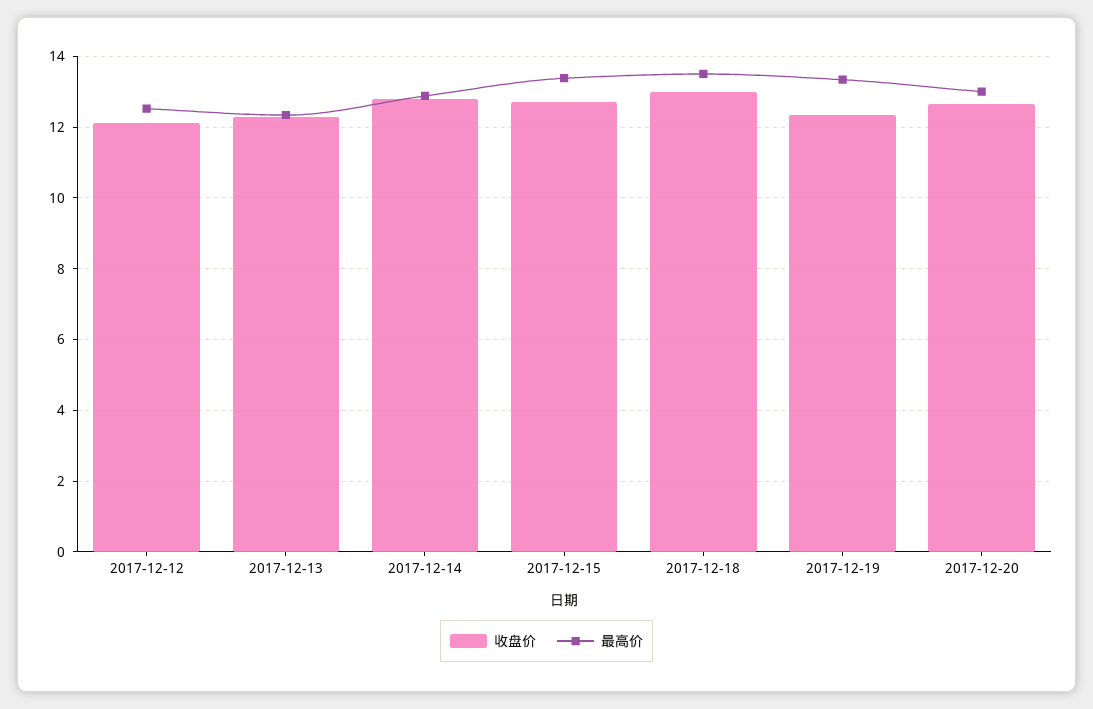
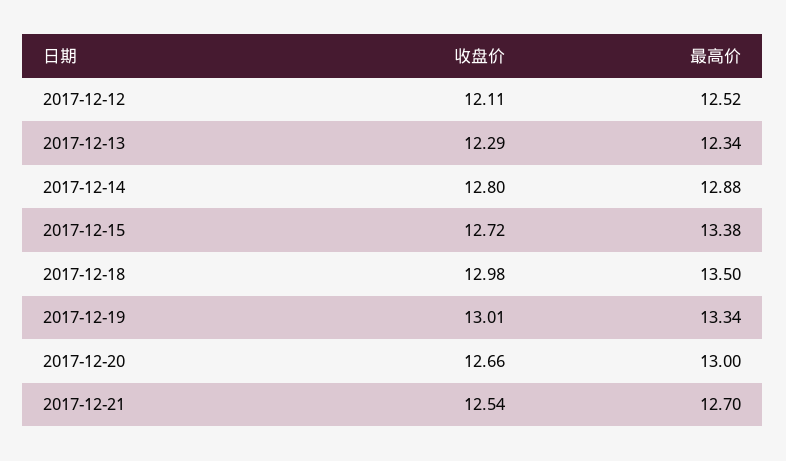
收盘价, 2017-12-19: 12.4 -> 13.01
收盘价, 2017-12-21: none -> 12.54
最高价, 2017-12-21: none -> 12.7

